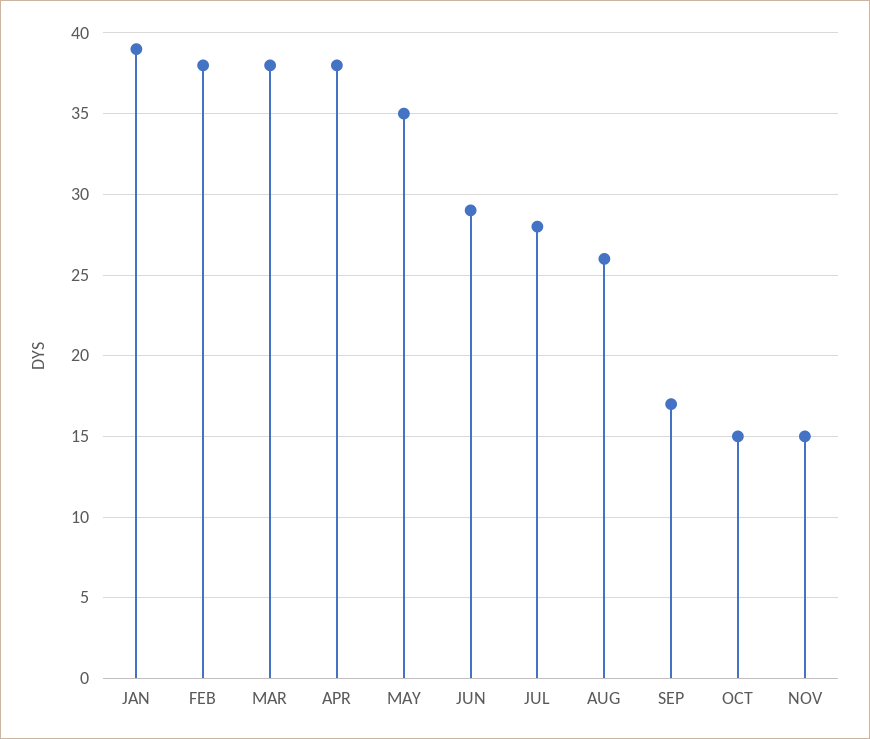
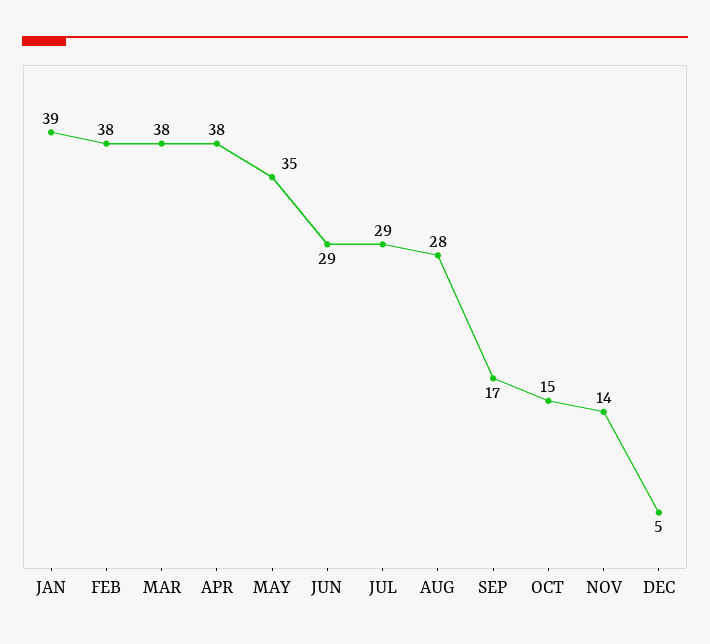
JUL: 28 -> 29
AUG: 26 -> 28
NOV: 15 -> 14
DEC: none -> 5

